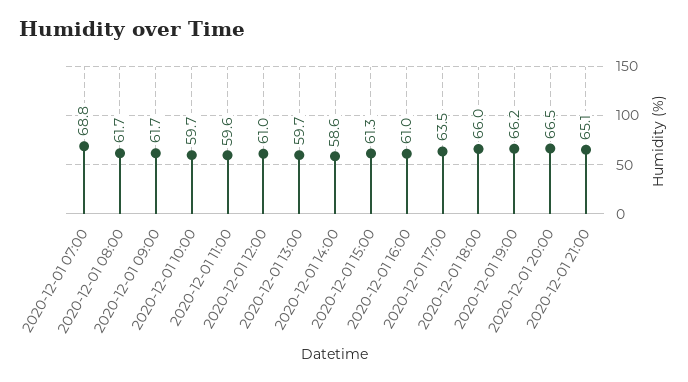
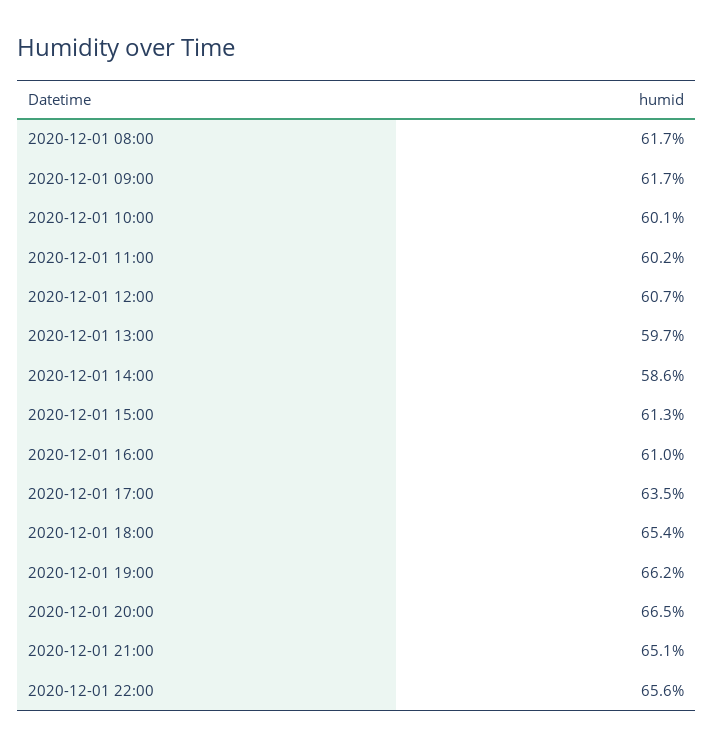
2020-12-01 07:00: 68.8 -> none
2020-12-01 10:00: 59.7 -> 60.1
2020-12-01 11:00: 59.6 -> 60.2
2020-12-01 12:00: 61 -> 60.7
2020-12-01 18:00: 66 -> 65.4
2020-12-01 22:00: none -> 65.6

